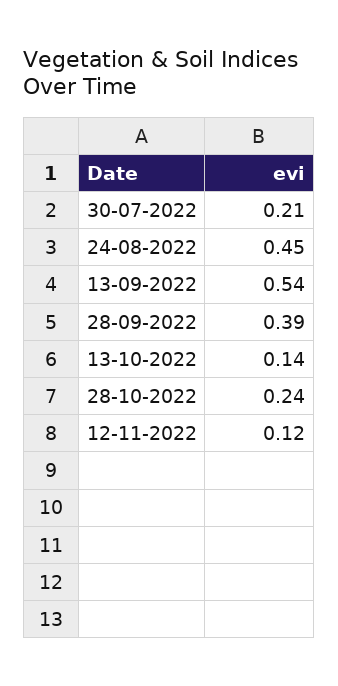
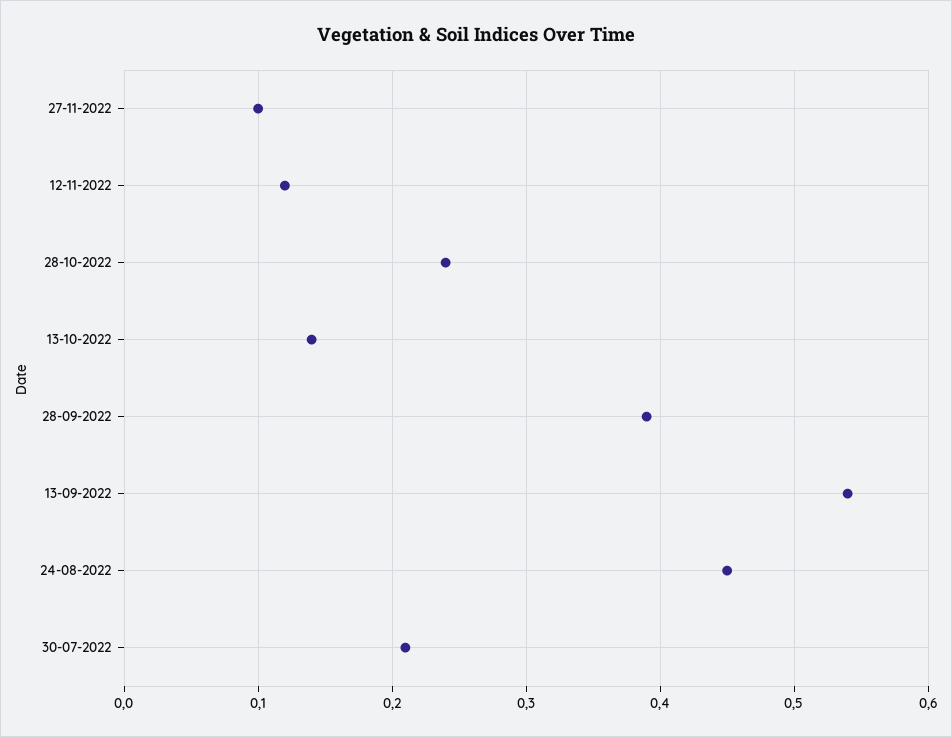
27-11-2022: none -> 0.1

